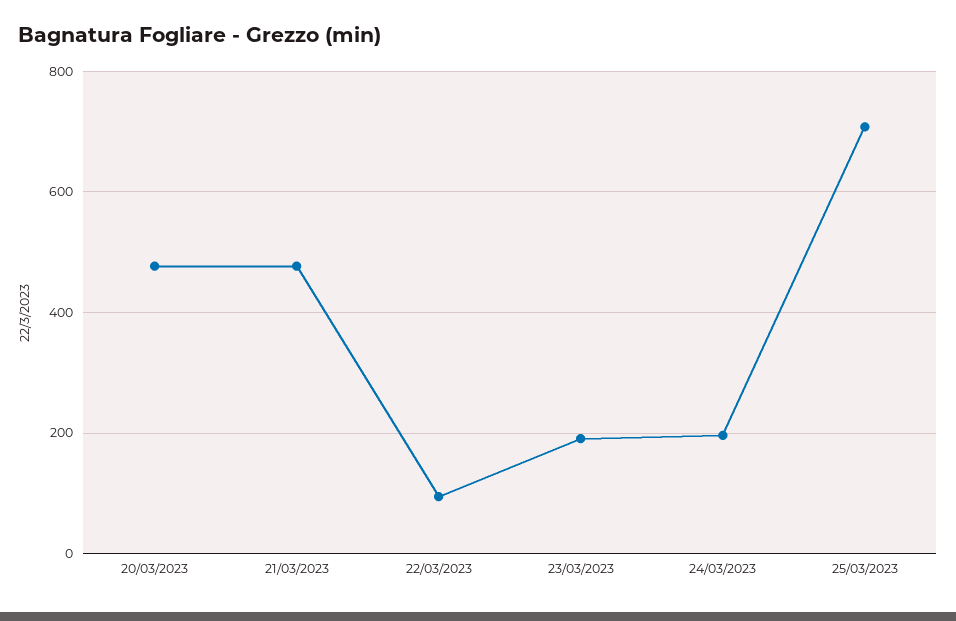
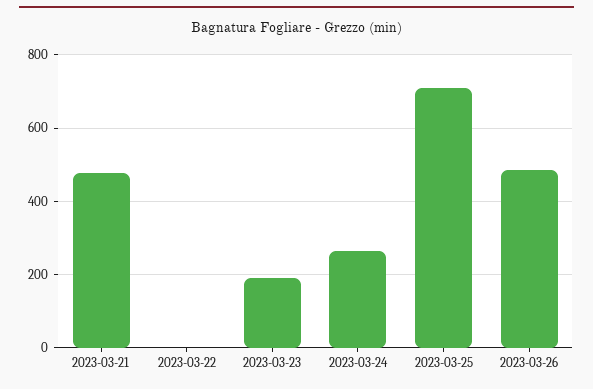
20/03/2023: 480 -> none
22/03/2023: 100 -> 0
24/03/2023: 200 -> 260
2023-03-26: none -> 480

